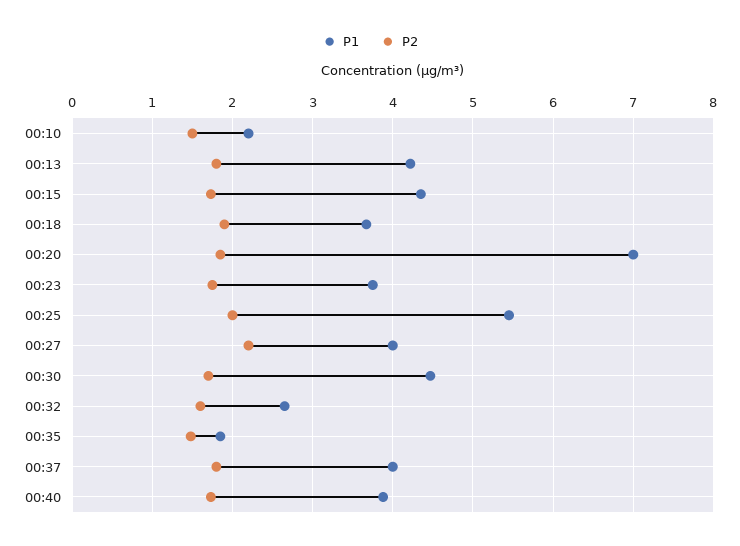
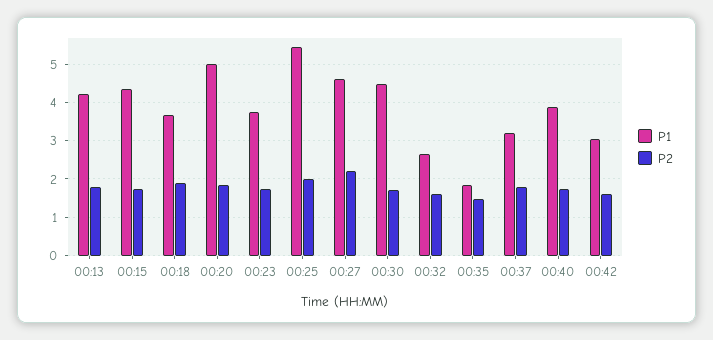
P1, 00:10: 2.2 -> none
P2, 00:10: 1.5 -> none
P1, 00:20: 7 -> 5
P1, 00:27: 4 -> 4.6
P1, 00:37: 4 -> 3.2
P1, 00:42: none -> 3
P2, 00:42: none -> 1.6

